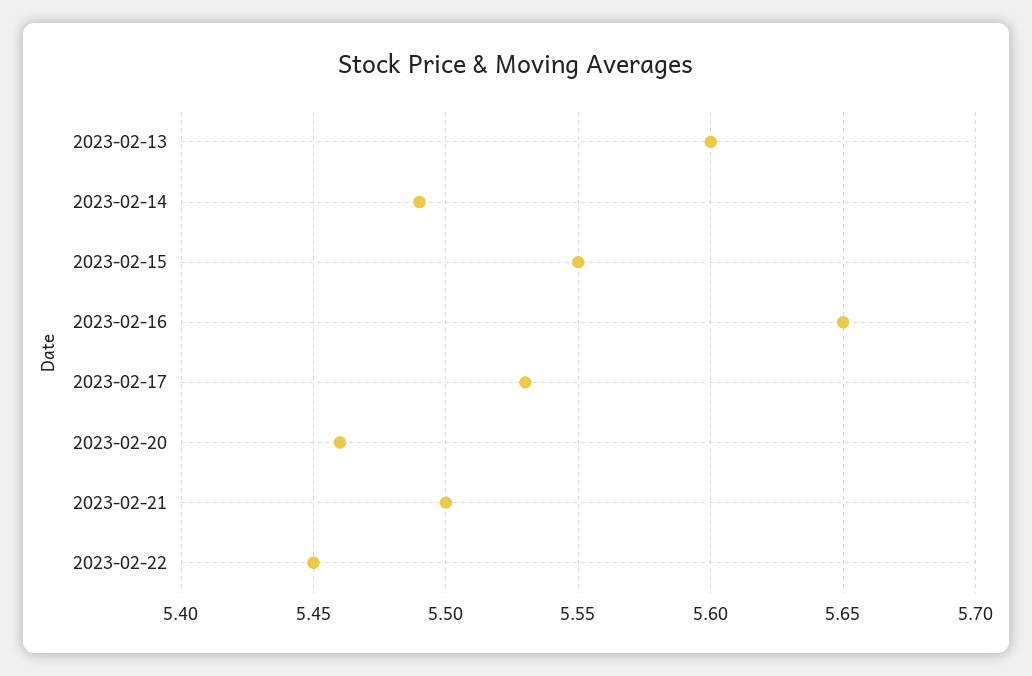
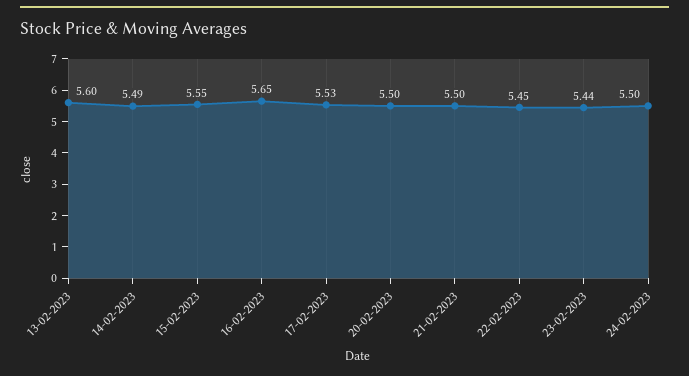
2023-02-20: 5.46 -> 5.5
23-02-2023: none -> 5.44
24-02-2023: none -> 5.5

